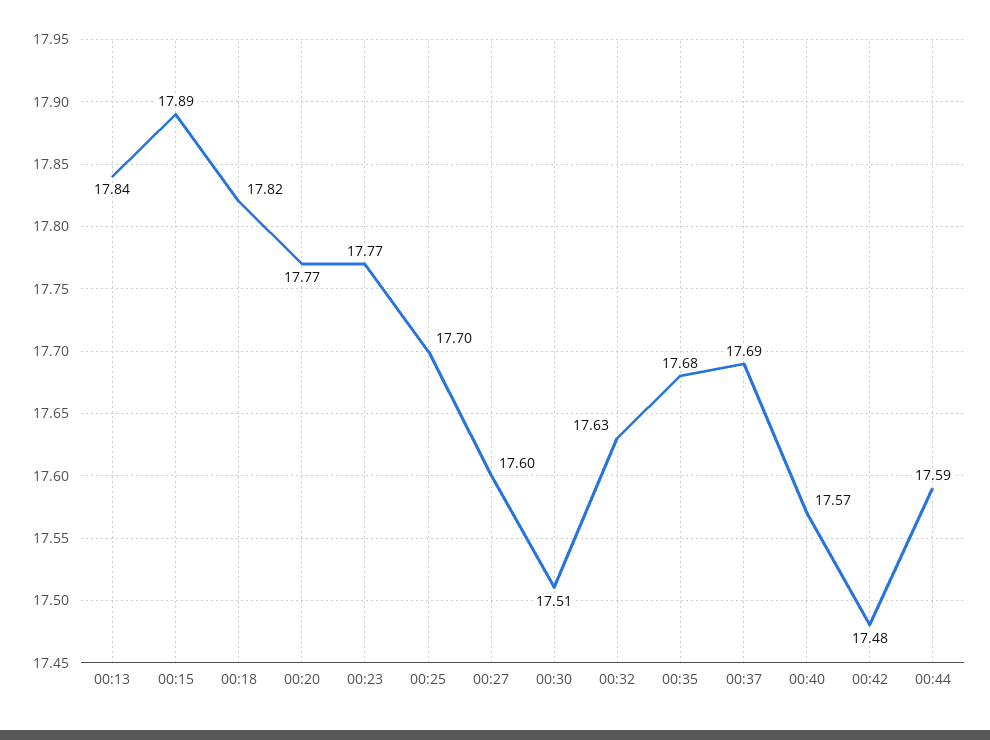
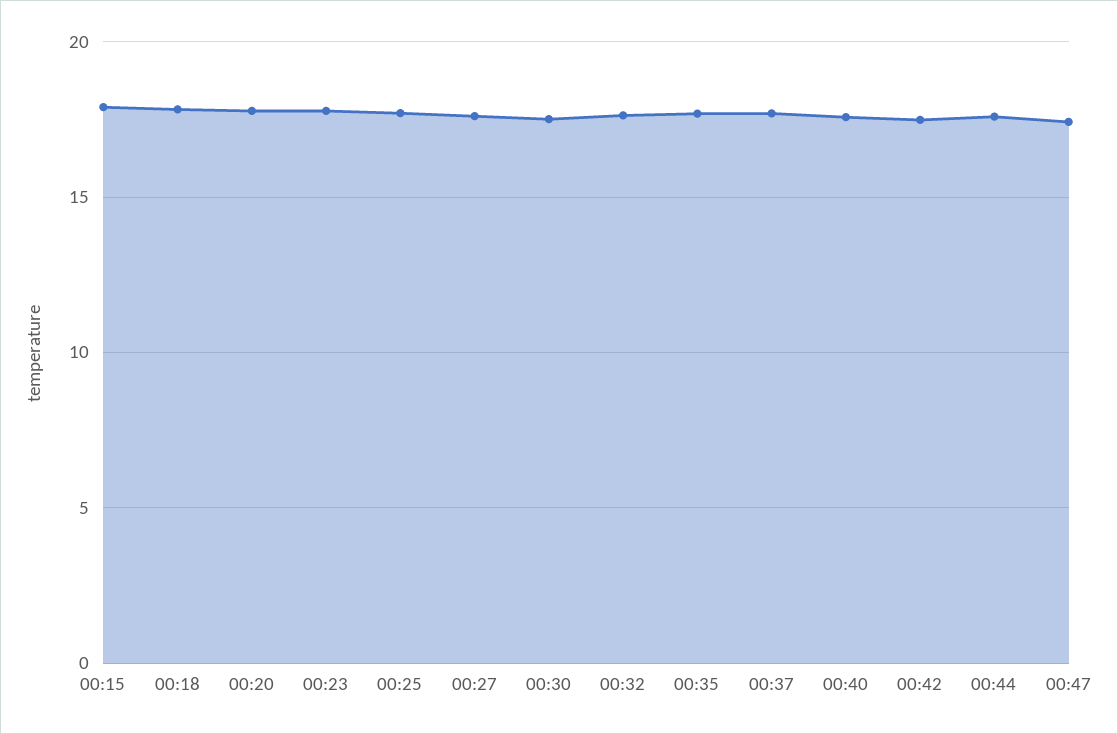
00:13: 17.84 -> none
00:47: none -> 17.5

